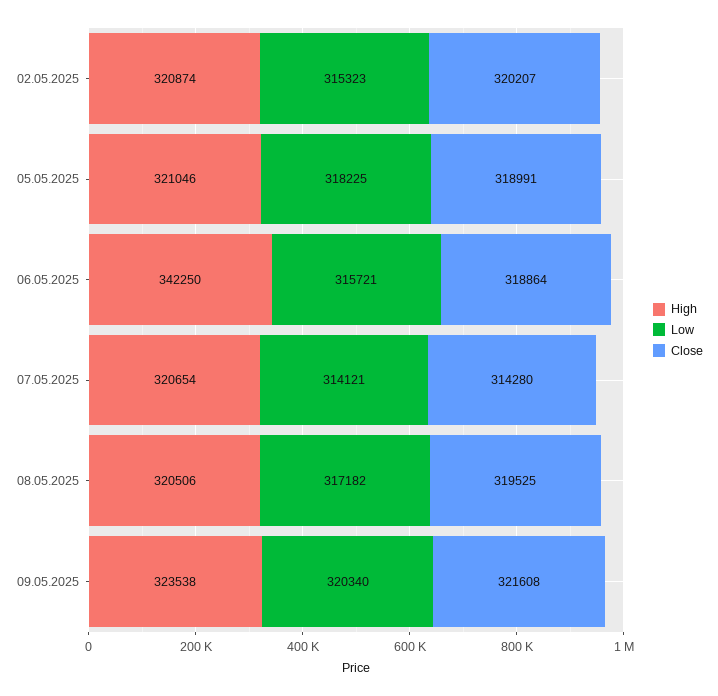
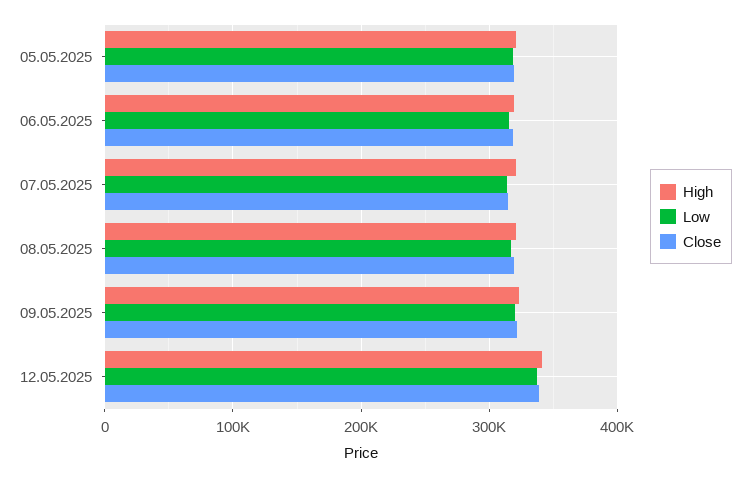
High, 02.05.2025: 320874 -> none
Low, 02.05.2025: 315323 -> none
Close, 02.05.2025: 320207 -> none
High, 06.05.2025: 342250 -> 320000
High, 12.05.2025: none -> 340000
Low, 12.05.2025: none -> 340000
Close, 12.05.2025: none -> 340000

